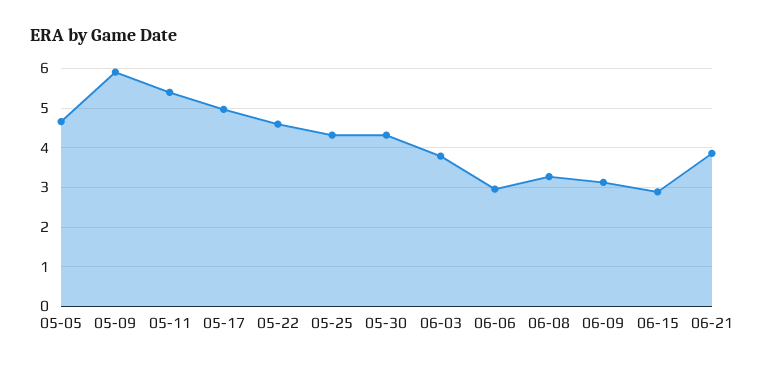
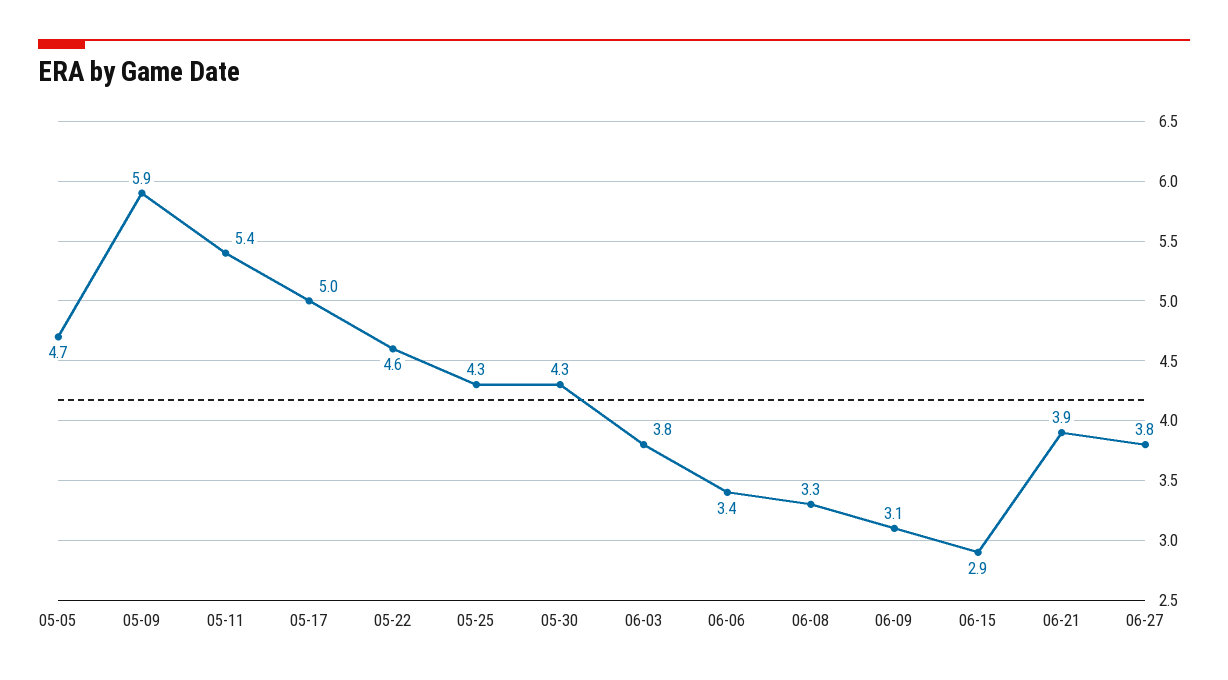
06-06: 3 -> 3.4
06-27: none -> 3.8

